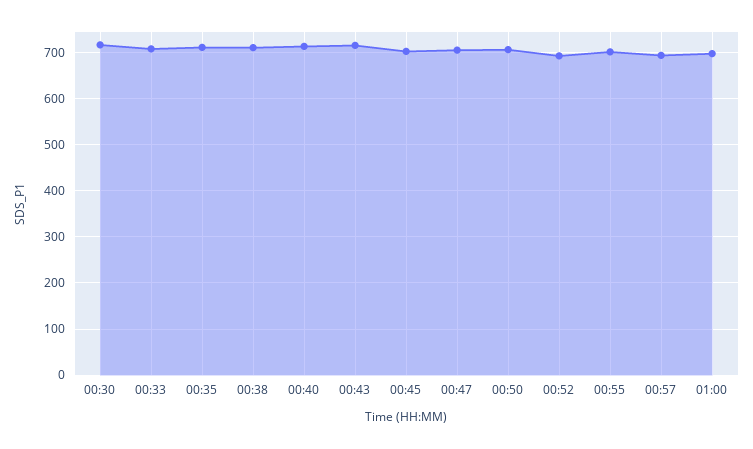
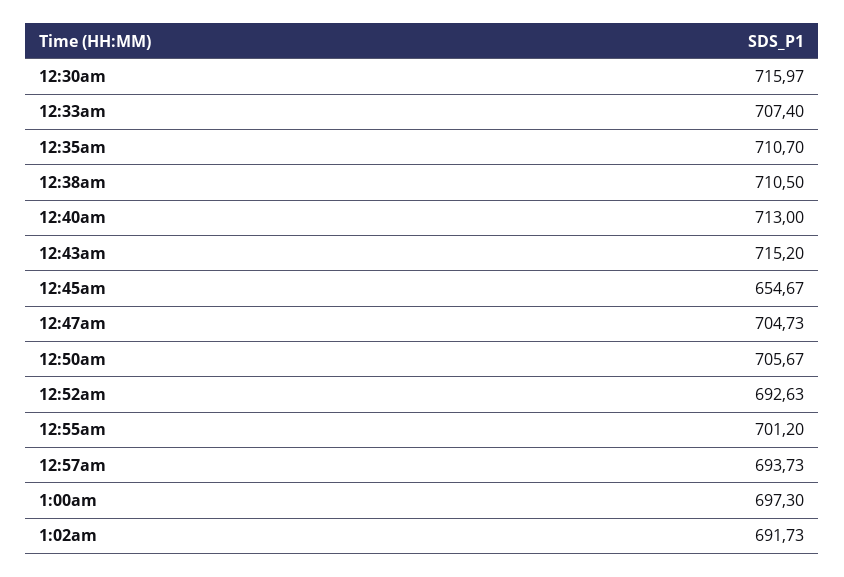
00:45: 700 -> 654.67
1:02am: none -> 691.73

